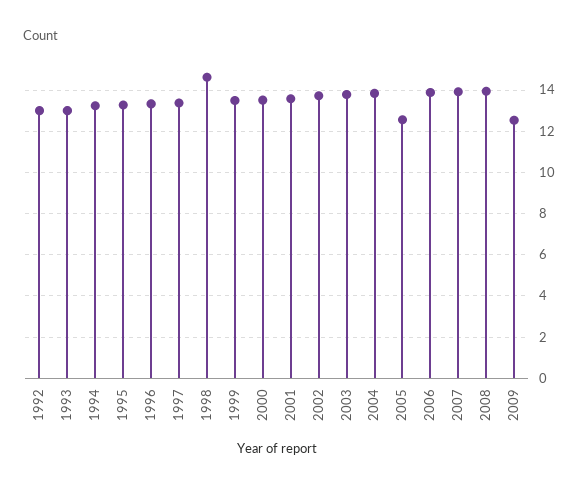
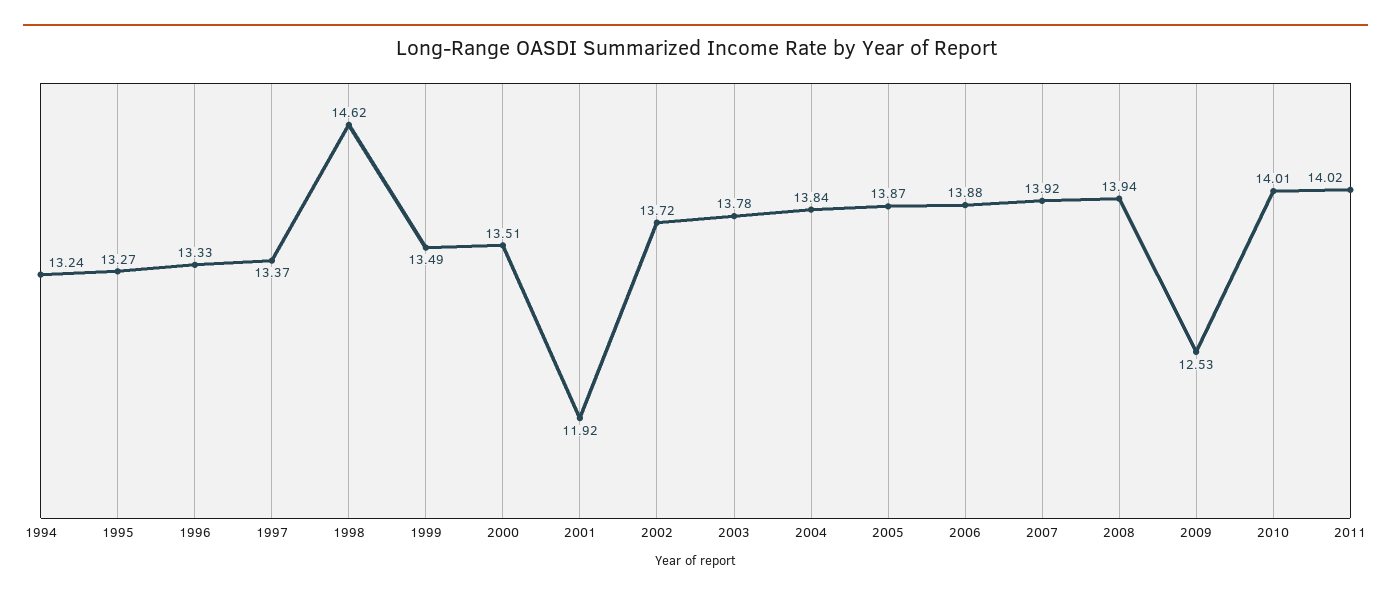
1992: 13 -> none
1993: 13 -> none
2001: 13.5 -> 11.92
2005: 12.5 -> 13.87
2010: none -> 14.01
2011: none -> 14.02

